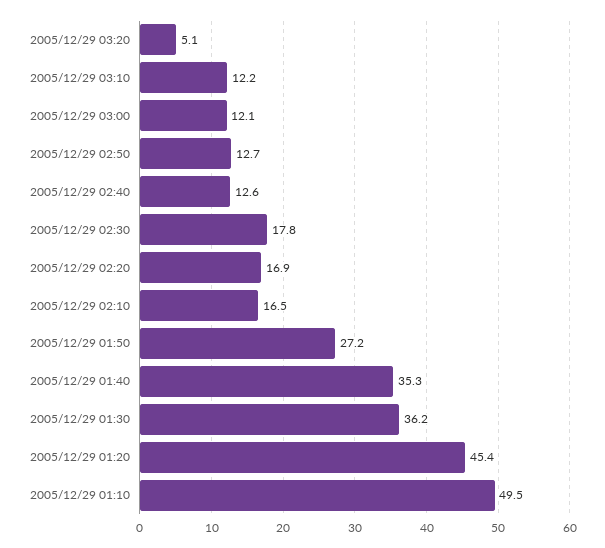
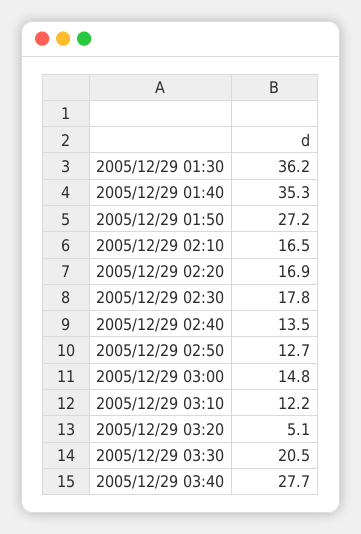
2005/12/29 03:00: 12.1 -> 14.8
2005/12/29 02:40: 12.6 -> 13.5
2005/12/29 01:20: 45.4 -> none
2005/12/29 01:10: 49.5 -> none
2005/12/29 03:30: none -> 20.5
2005/12/29 03:40: none -> 27.7

